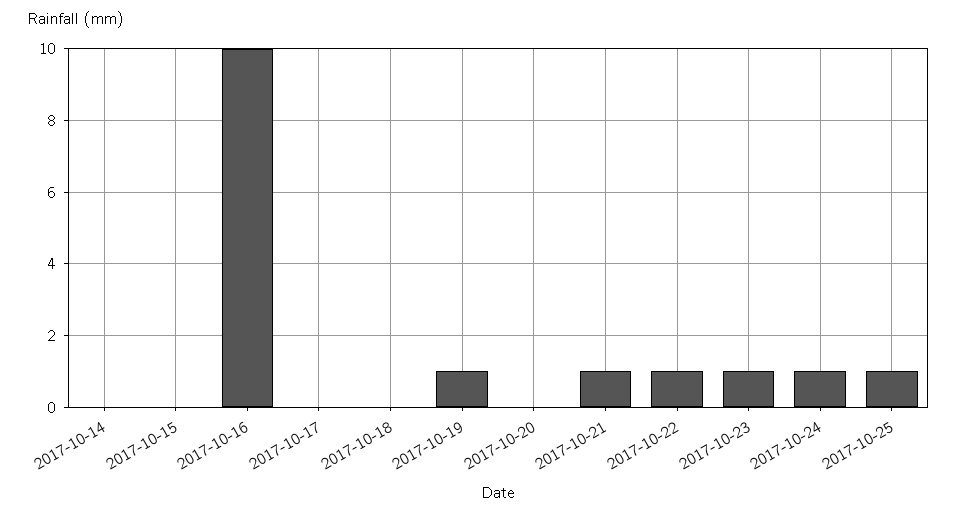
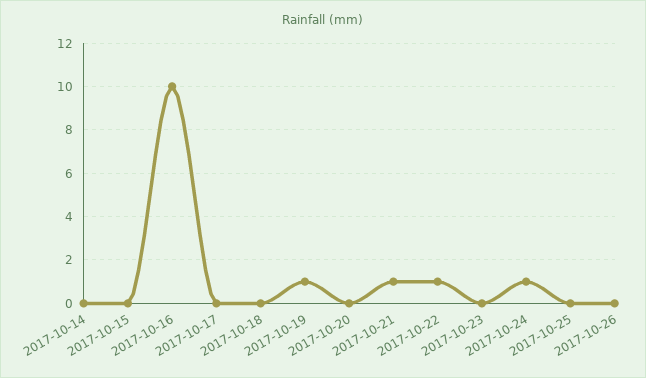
2017-10-23: 1 -> 0
2017-10-25: 1 -> 0
2017-10-26: none -> 0

